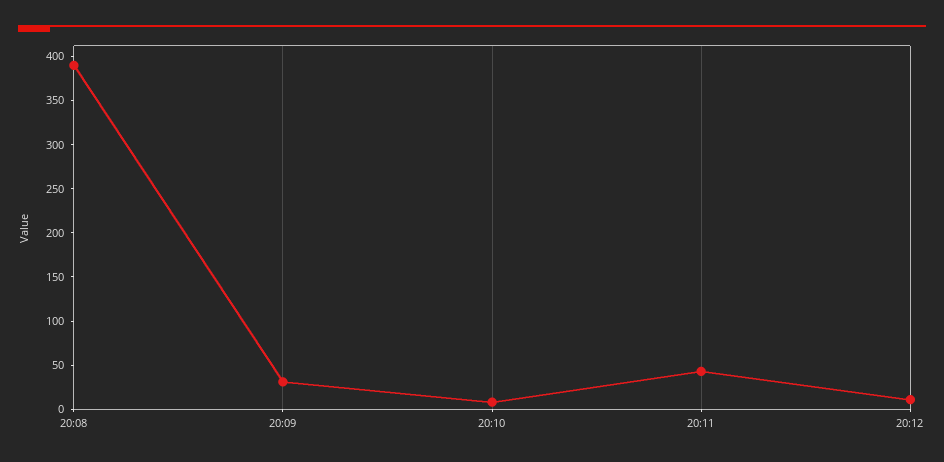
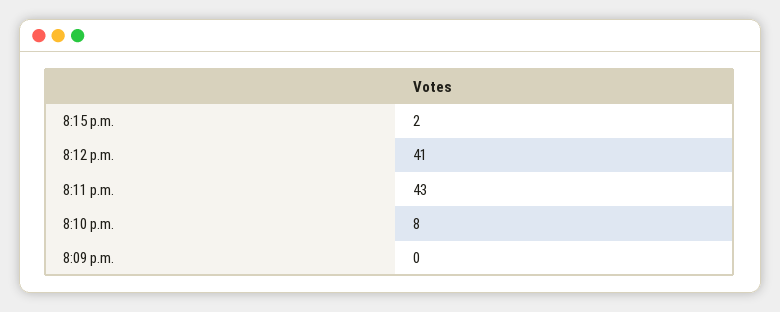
20:08: 390 -> none
20:09: 30 -> 0
20:12: 10 -> 41
8:15 p.m.: none -> 2

